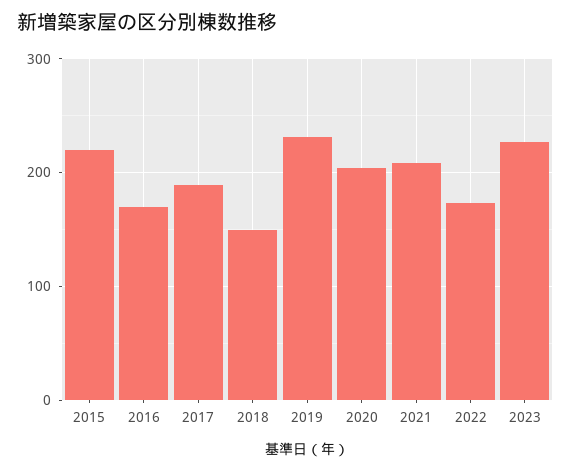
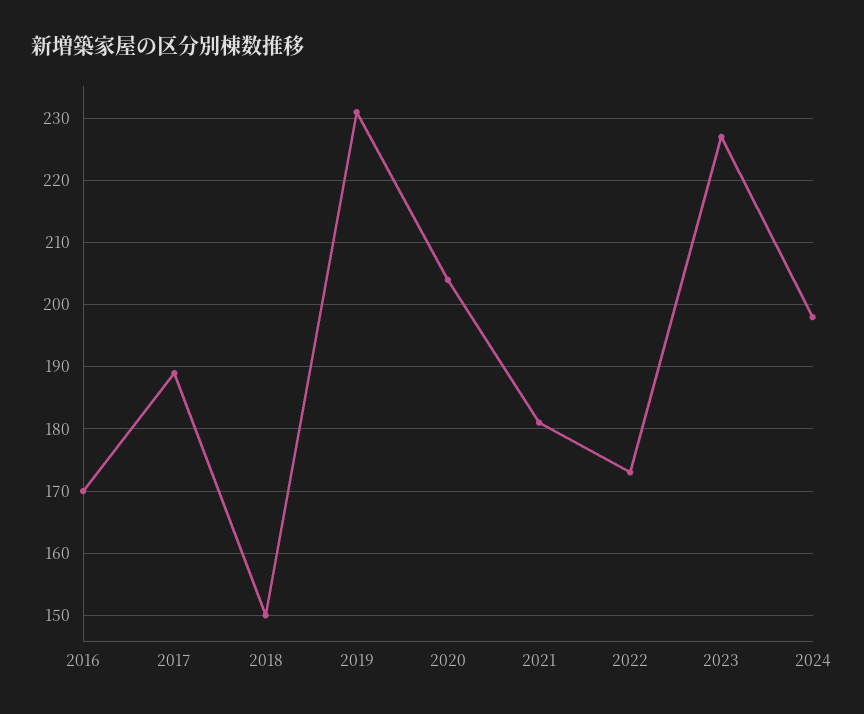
2015: 220 -> none
2021: 210 -> 181
2024: none -> 198

